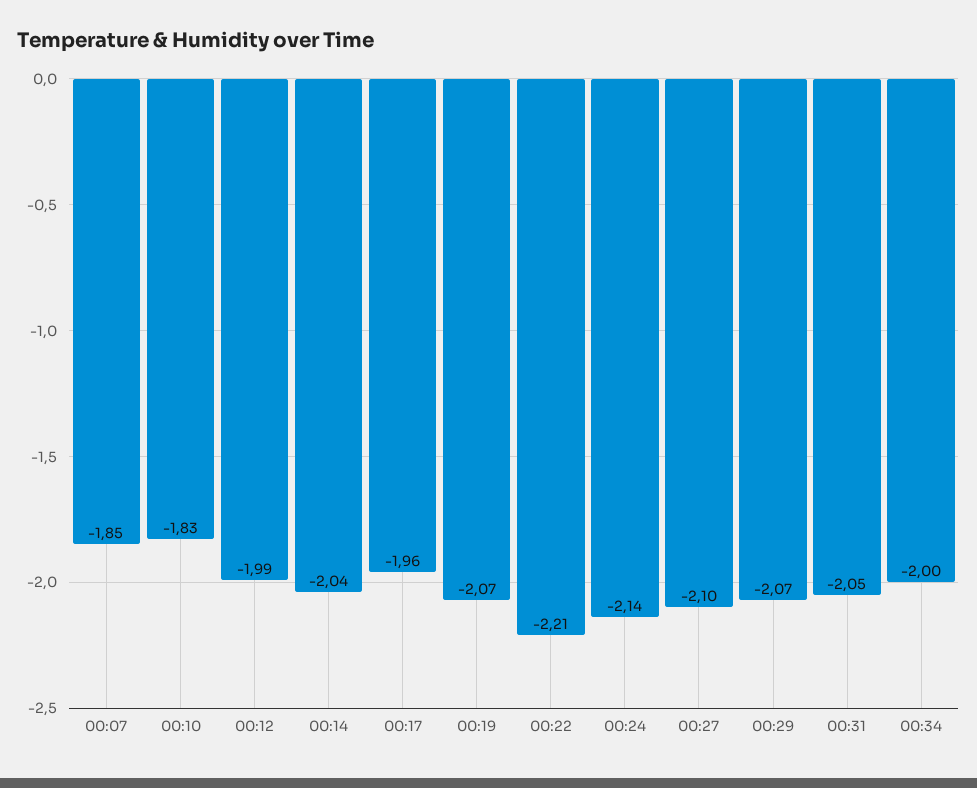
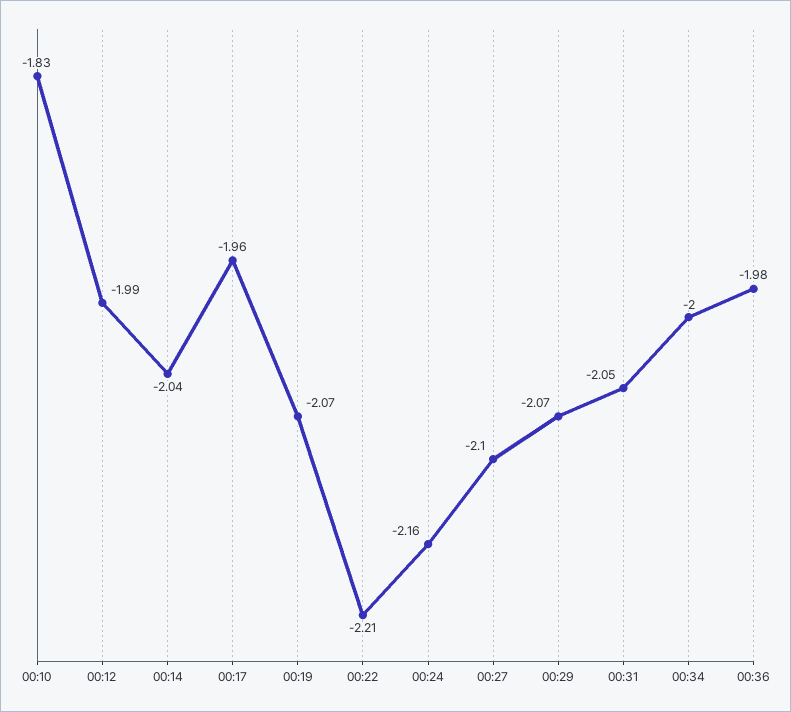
00:07: -1.85 -> none
00:24: -2.14 -> -2.16
00:36: none -> -1.98

